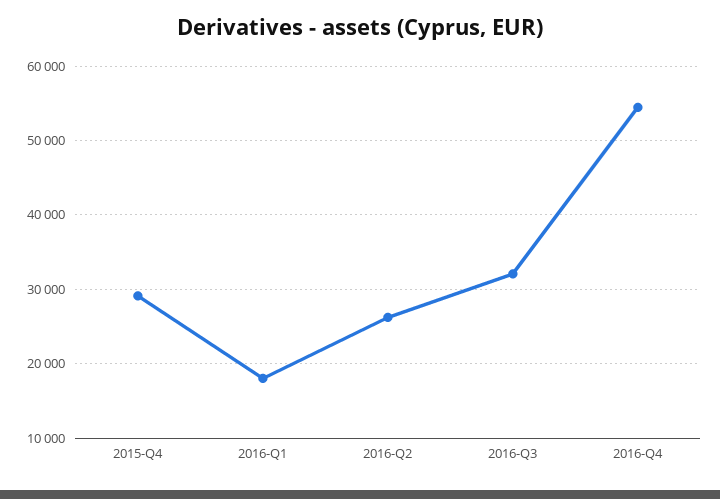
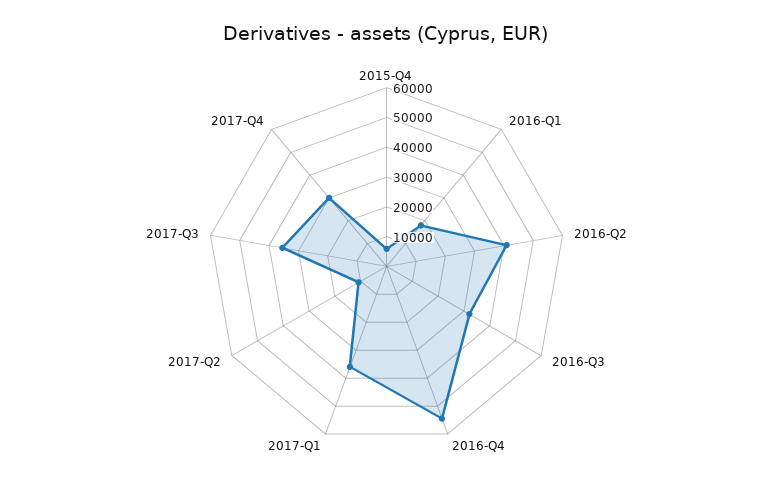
2015-Q4: 29000 -> 5000
2016-Q2: 26000 -> 40000
2017-Q1: none -> 35000
2017-Q2: none -> 10000
2017-Q3: none -> 35000
2017-Q4: none -> 30000

